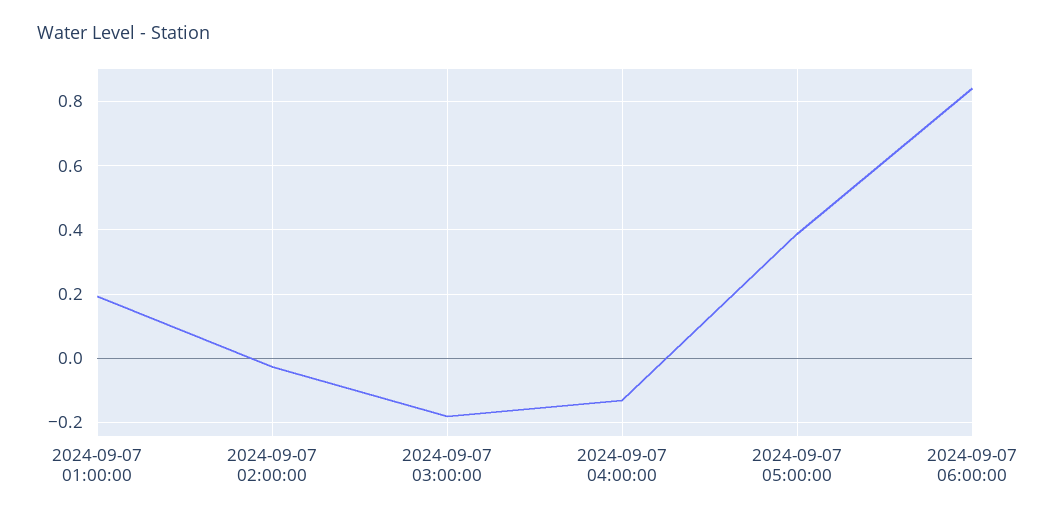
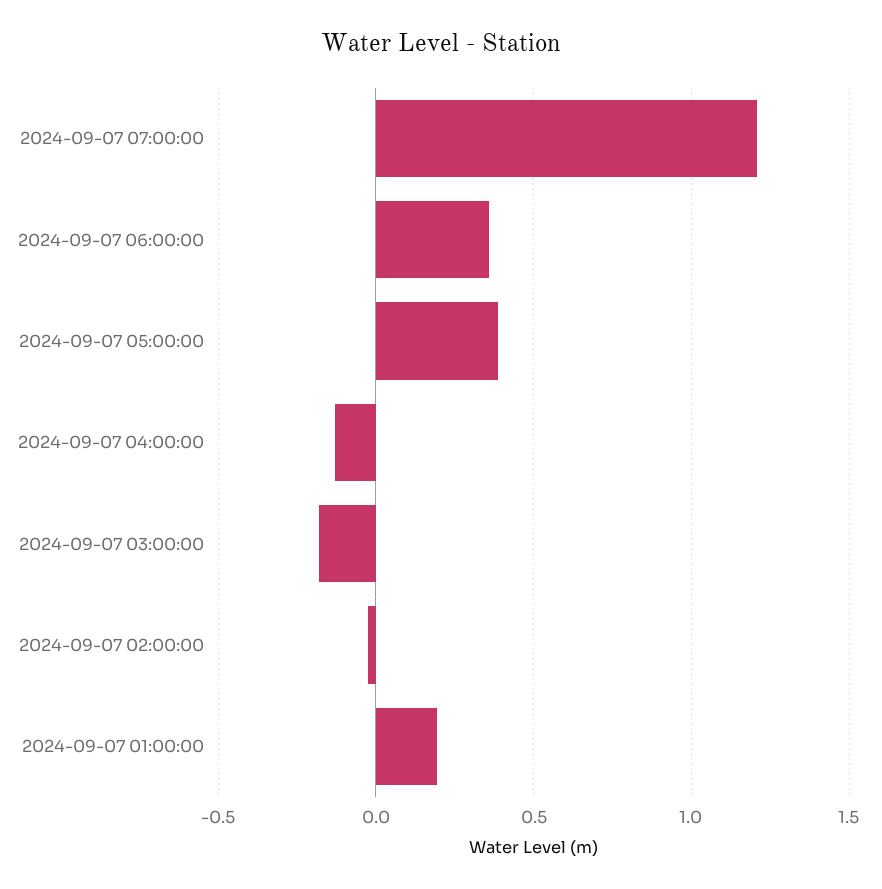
2024-09-07 06:00:00: 0.84 -> 0.35
2024-09-07 07:00:00: none -> 1.2

